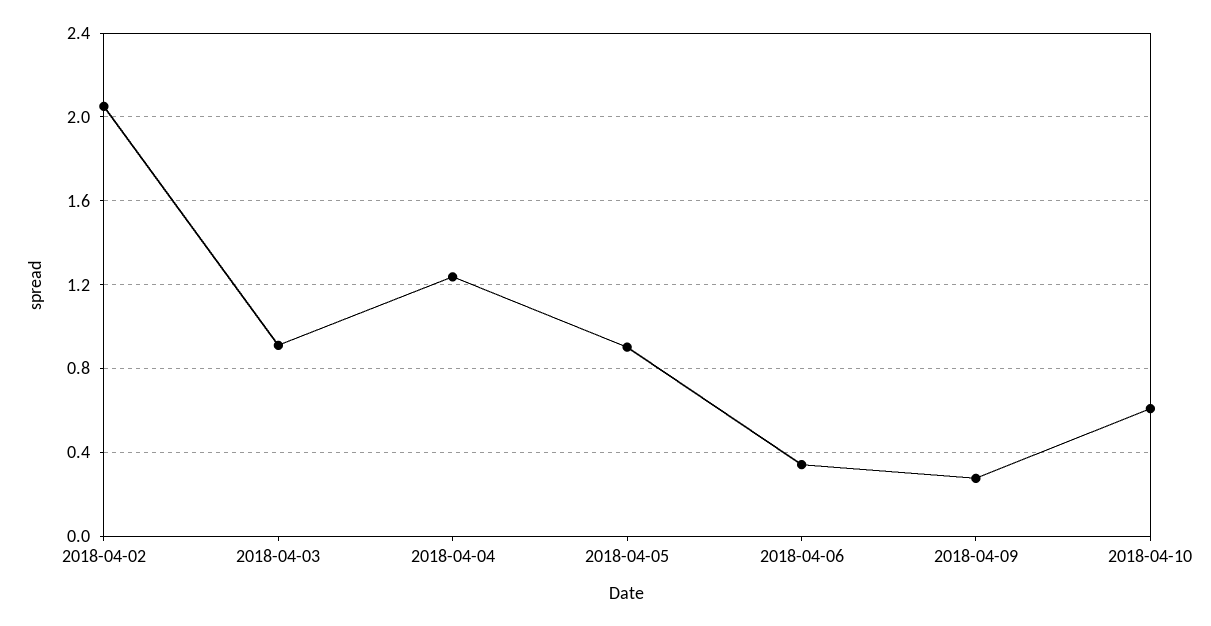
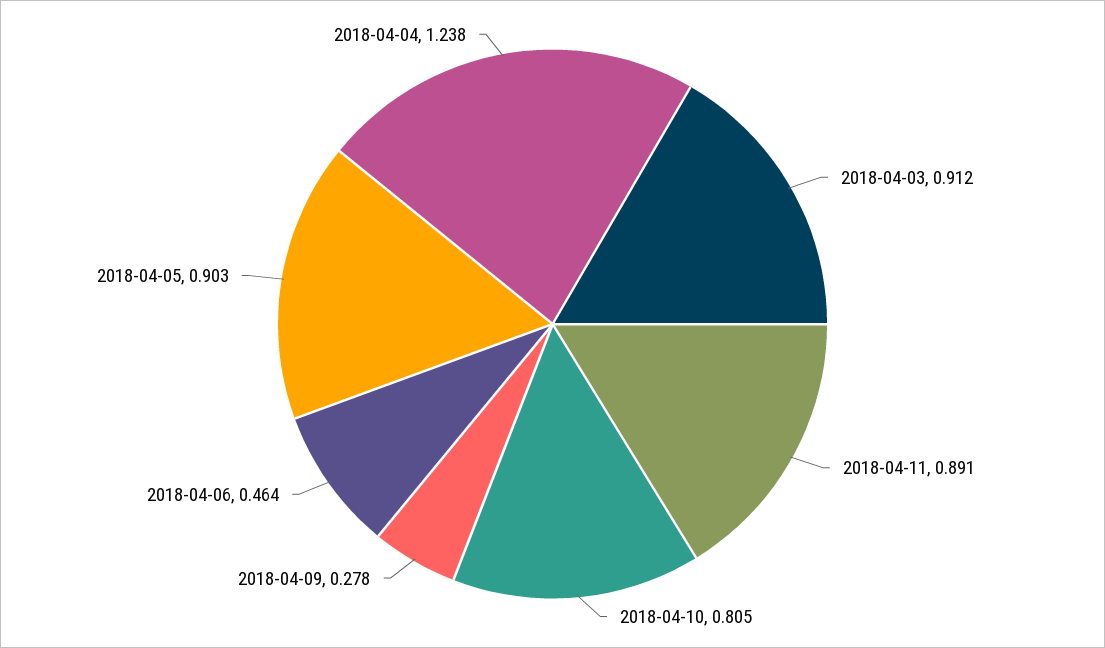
2018-04-02: 2.05 -> none
2018-04-06: 0.35 -> 0.464
2018-04-10: 0.6 -> 0.805
2018-04-11: none -> 0.891

